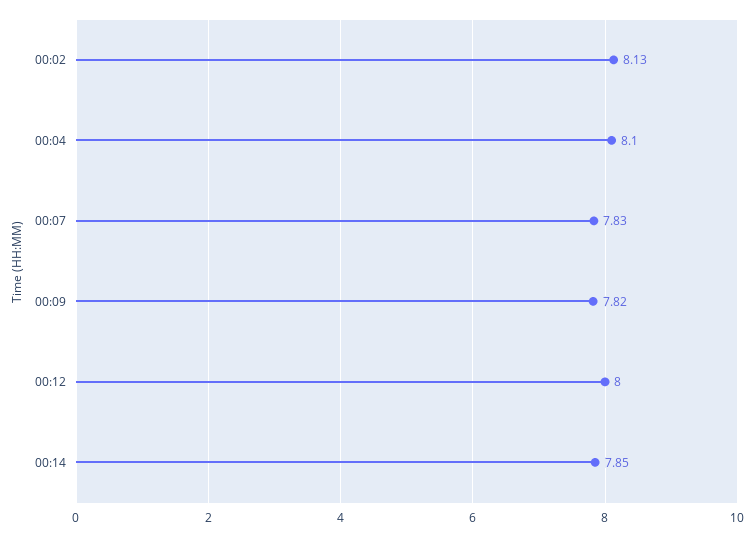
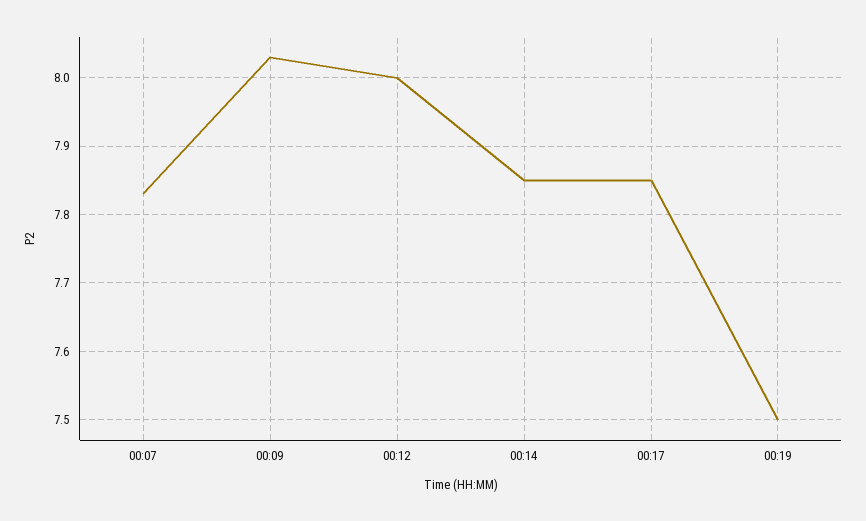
00:02: 8.13 -> none
00:04: 8.1 -> none
00:09: 7.82 -> 8.03
00:17: none -> 7.85
00:19: none -> 7.5

